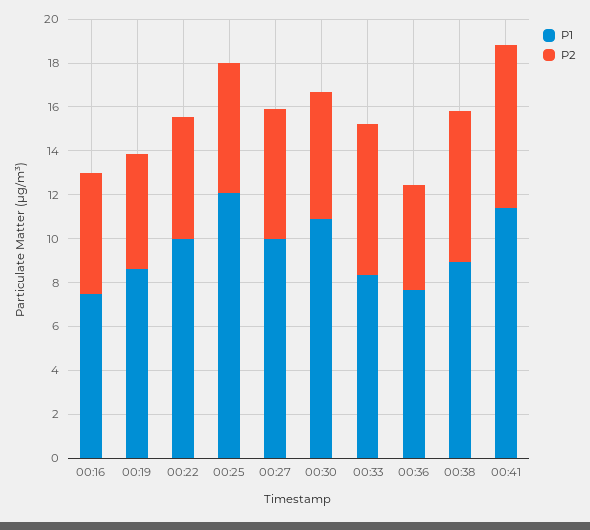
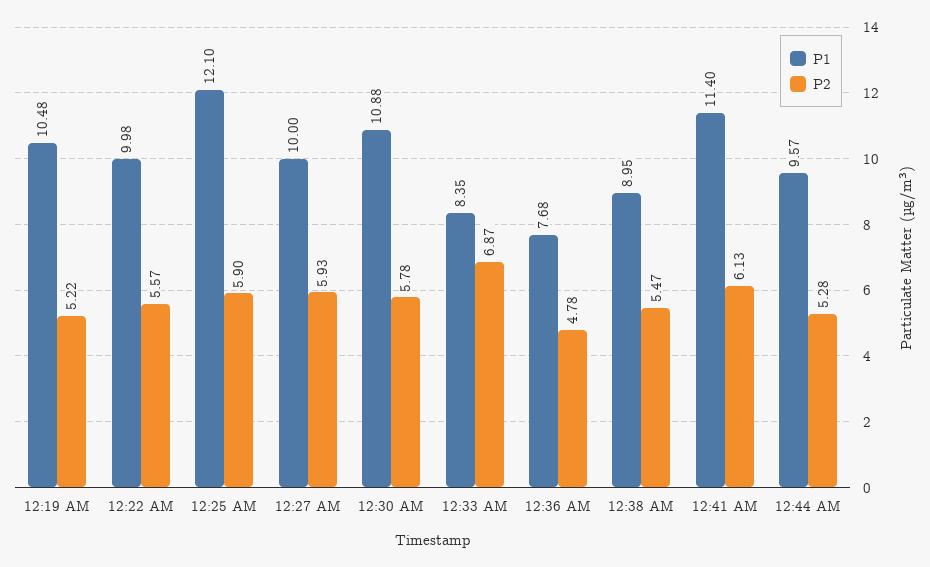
P1, 00:16: 7.5 -> none
P2, 00:16: 5.5 -> none
P1, 00:19: 8.5 -> 10.48
P2, 00:38: 7 -> 5.47
P2, 00:41: 7.5 -> 6.13
P1, 12:44 AM: none -> 9.57
P2, 12:44 AM: none -> 5.28

